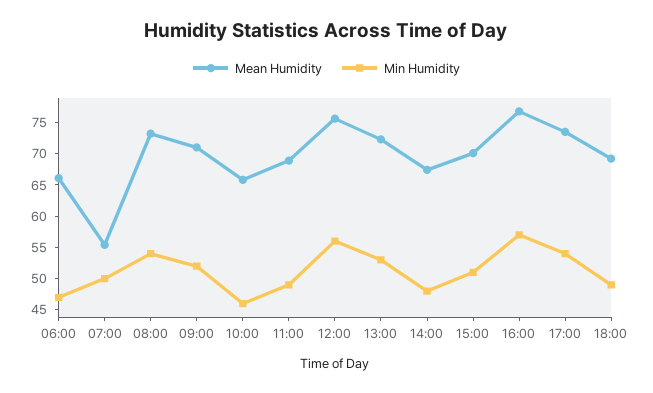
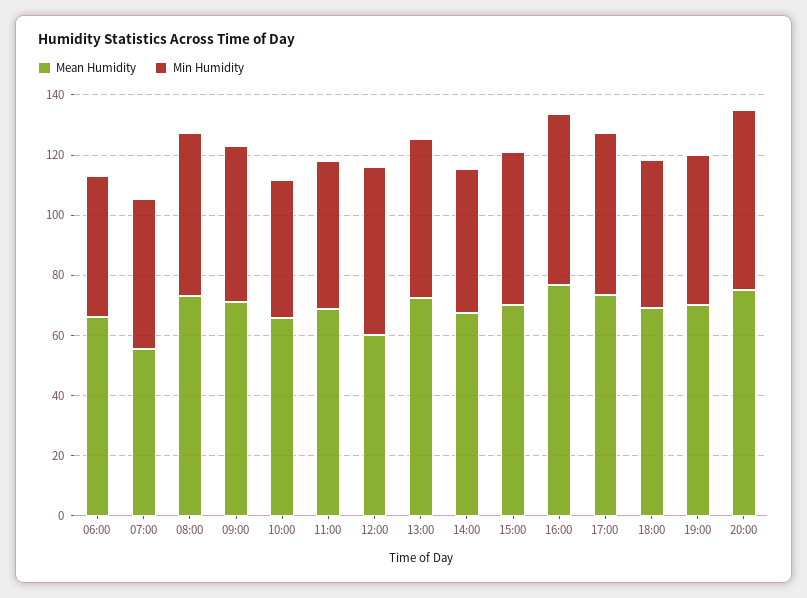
Mean Humidity, 12:00: 75 -> 60
Mean Humidity, 19:00: none -> 70
Min Humidity, 19:00: none -> 50
Mean Humidity, 20:00: none -> 75
Min Humidity, 20:00: none -> 60

